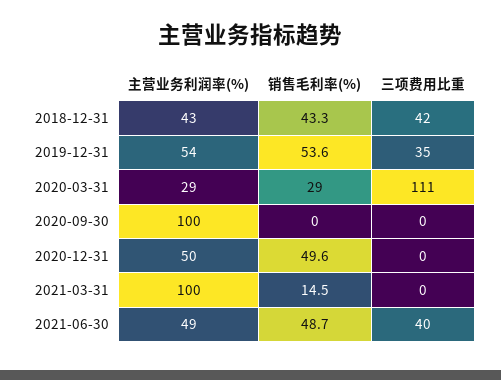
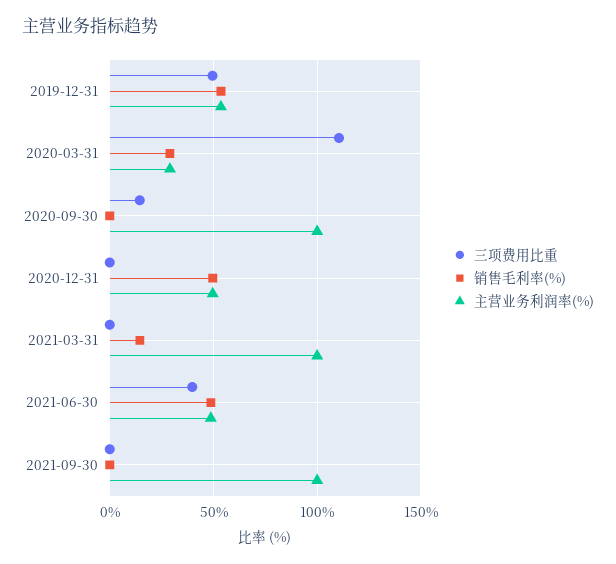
主营业务利润率(%), 2018-12-31: 43 -> none
销售毛利率(%), 2018-12-31: 43.3 -> none
三项费用比重, 2018-12-31: 42 -> none
三项费用比重, 2019-12-31: 35 -> 50
三项费用比重, 2020-09-30: 0 -> 15
三项费用比重, 2021-09-30: none -> 0
销售毛利率(%), 2021-09-30: none -> 0
主营业务利润率(%), 2021-09-30: none -> 100

